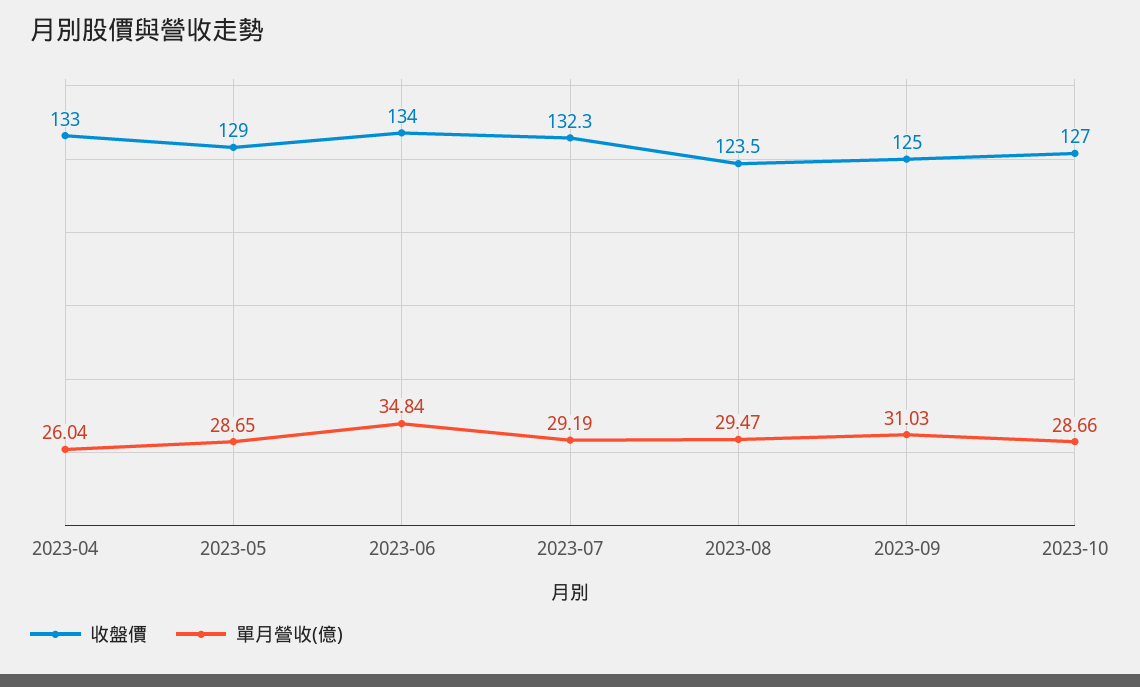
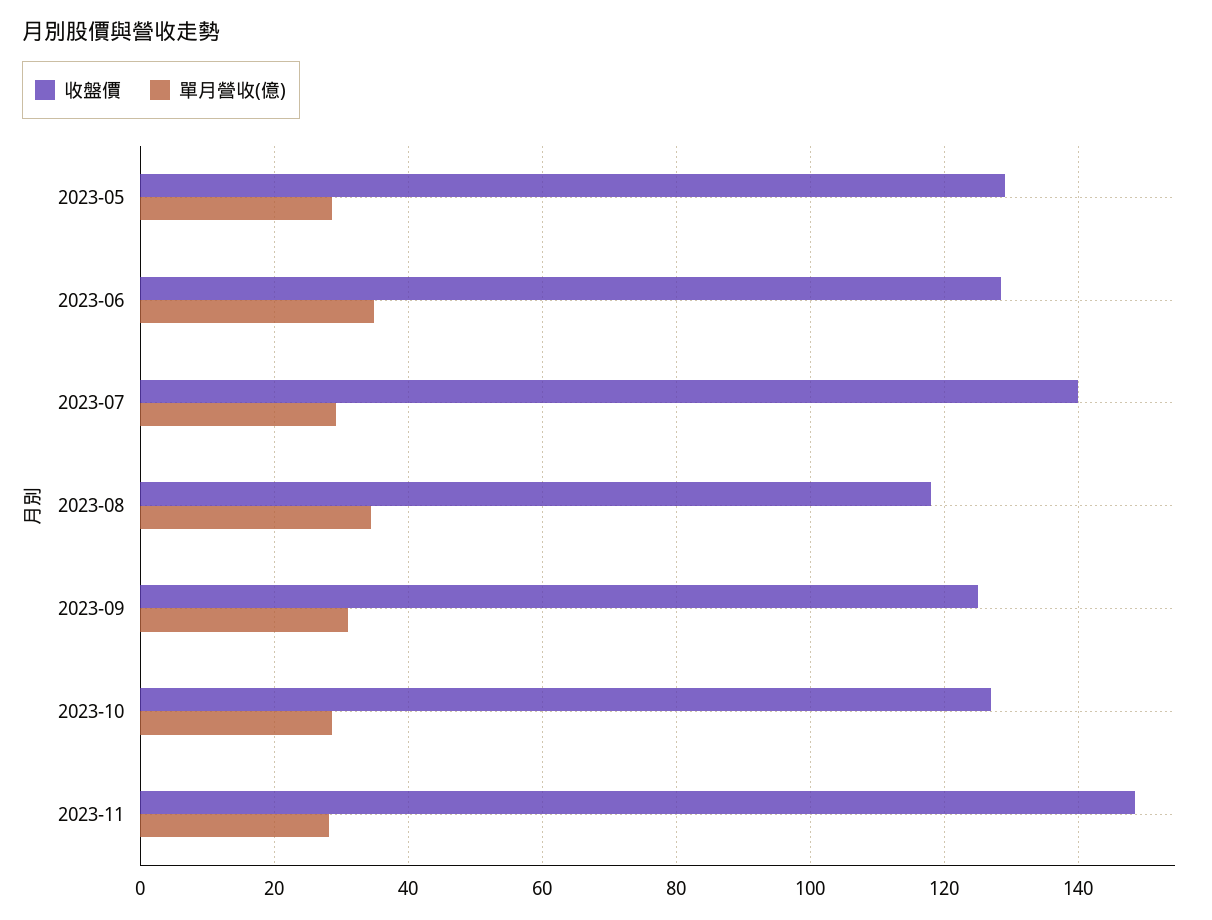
收盤價, 2023-04: 133 -> none
單月營收(億), 2023-04: 26.04 -> none
收盤價, 2023-06: 134 -> 128
收盤價, 2023-07: 132.3 -> 140
收盤價, 2023-08: 123.5 -> 118
單月營收(億), 2023-08: 29.47 -> 34
收盤價, 2023-11: none -> 148
單月營收(億), 2023-11: none -> 28

